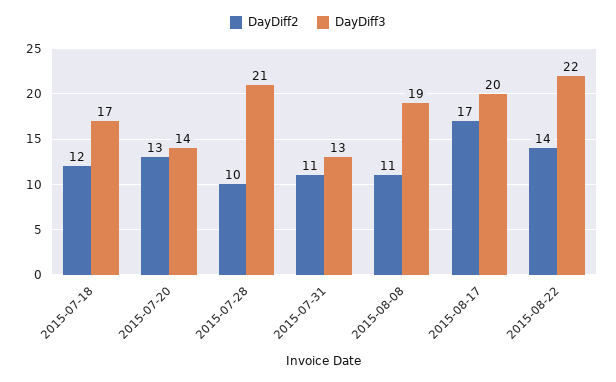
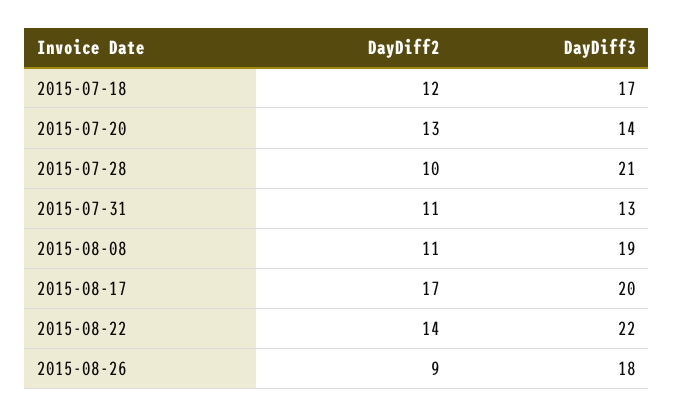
DayDiff2, 2015-08-26: none -> 9
DayDiff3, 2015-08-26: none -> 18

